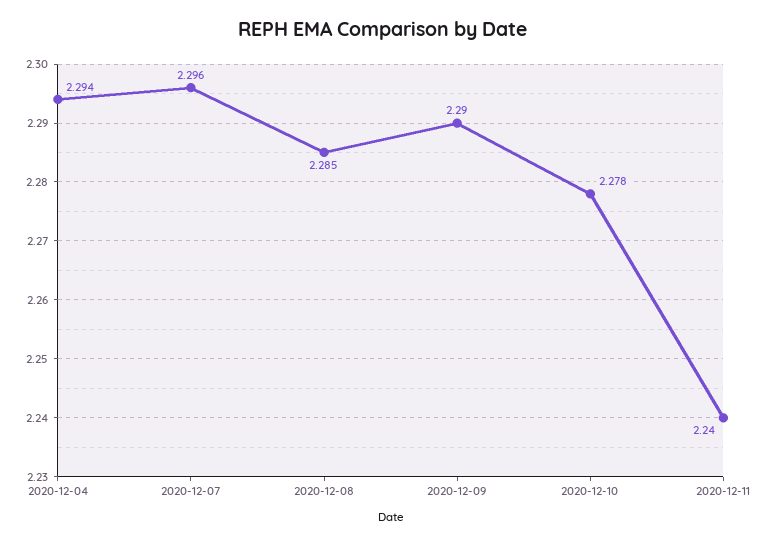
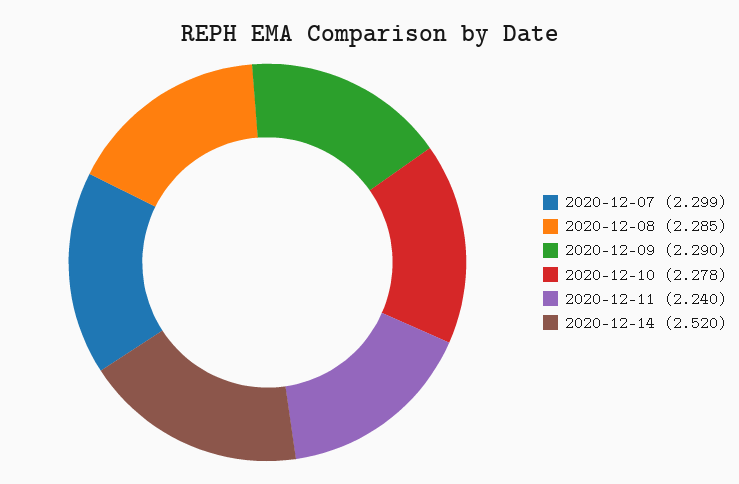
2020-12-04: 2.294 -> none
2020-12-07: 2.296 -> 2.299
2020-12-14: none -> 2.52

